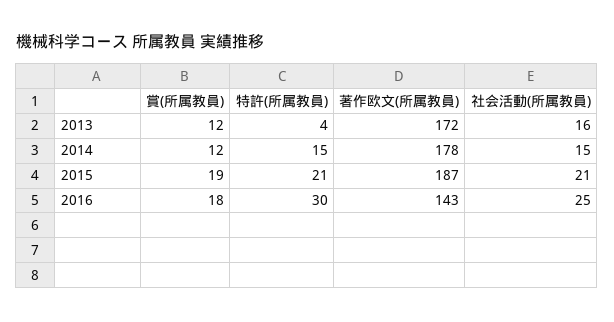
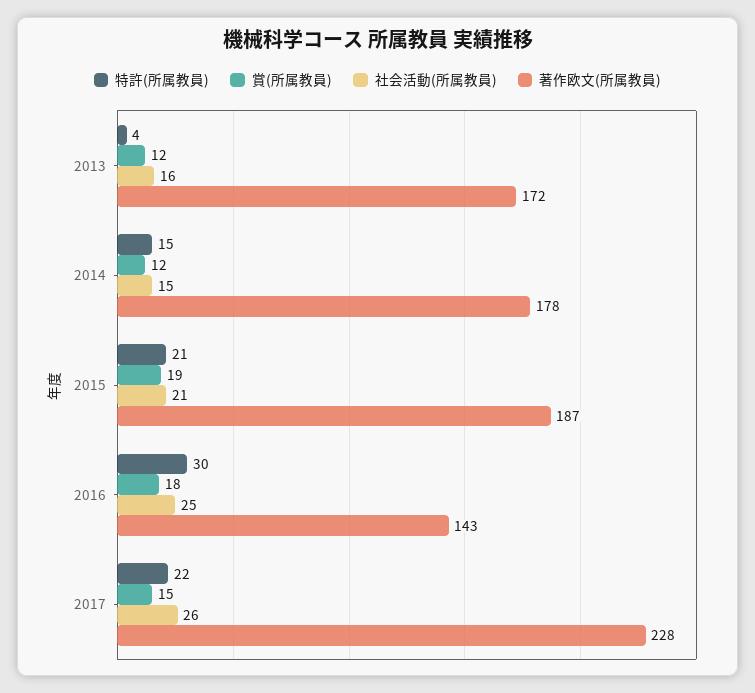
特許(所属教員), 2017: none -> 22
賞(所属教員), 2017: none -> 15
社会活動(所属教員), 2017: none -> 26
著作欧文(所属教員), 2017: none -> 228

